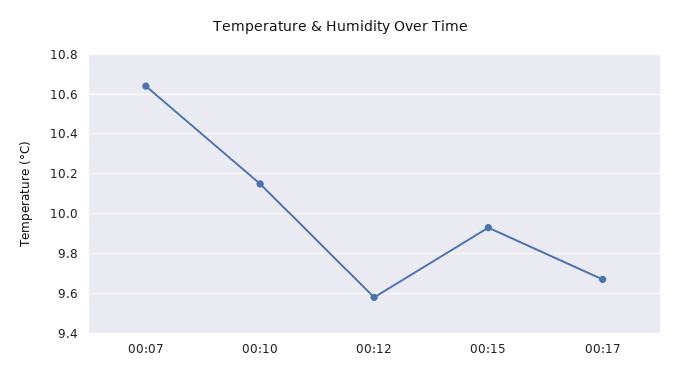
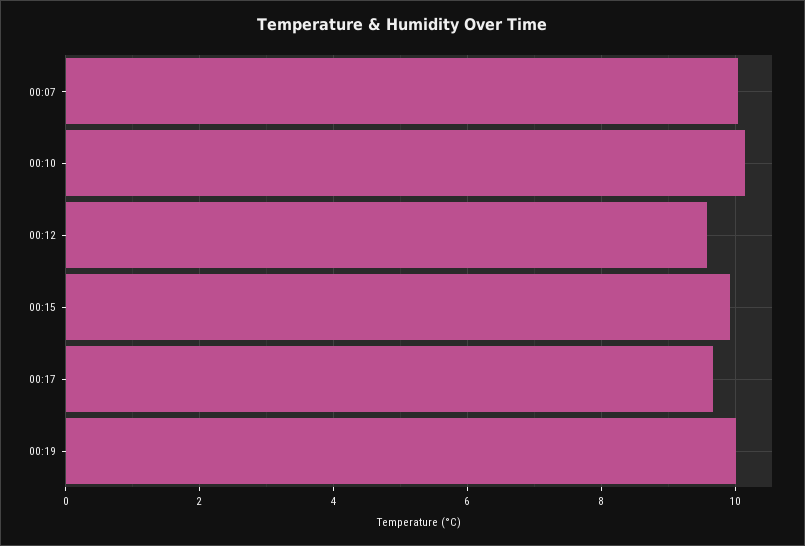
00:07: 10.65 -> 10
00:19: none -> 10

